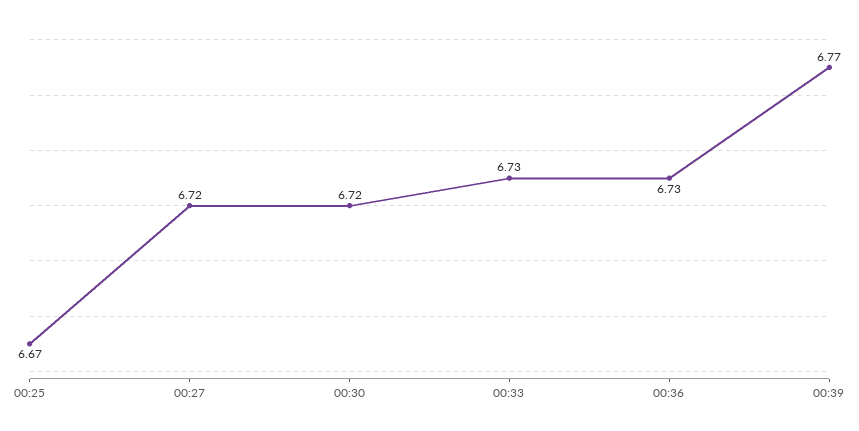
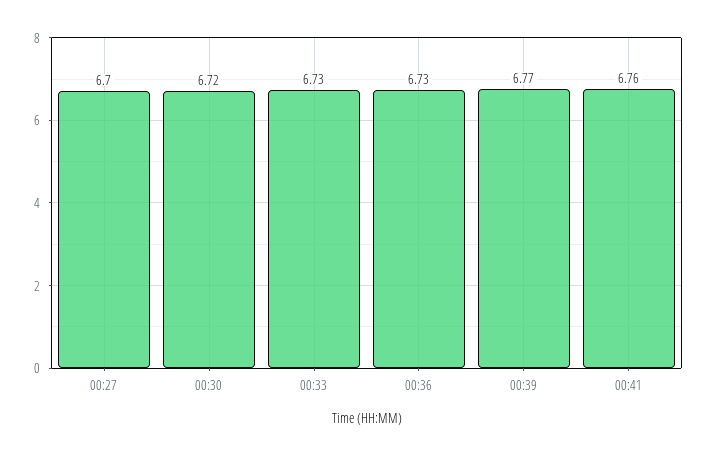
00:25: 6.67 -> none
00:27: 6.72 -> 6.7
00:41: none -> 6.76

